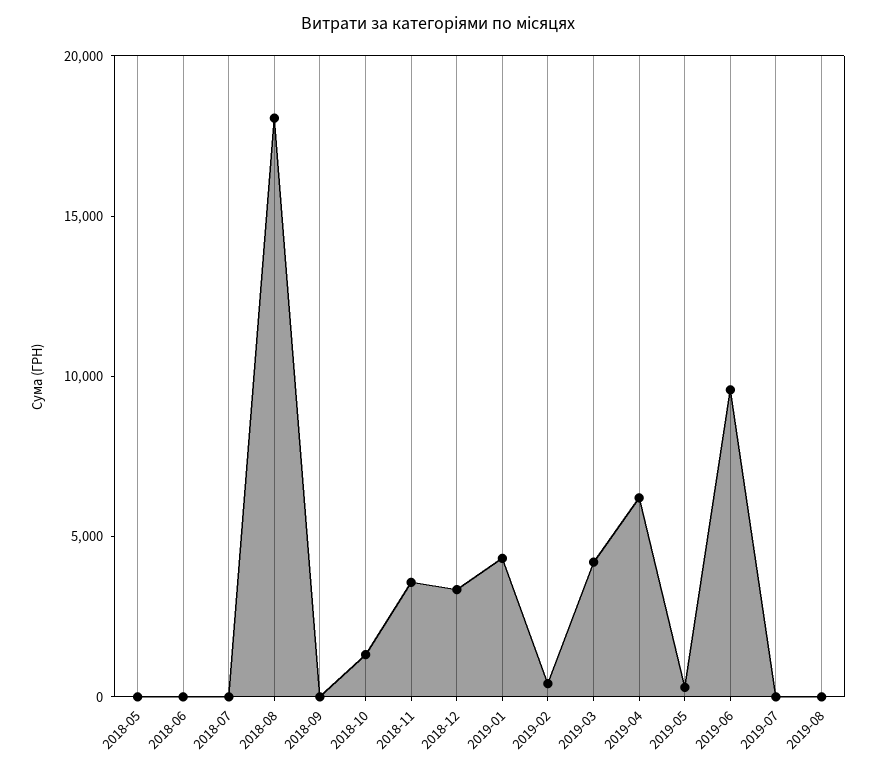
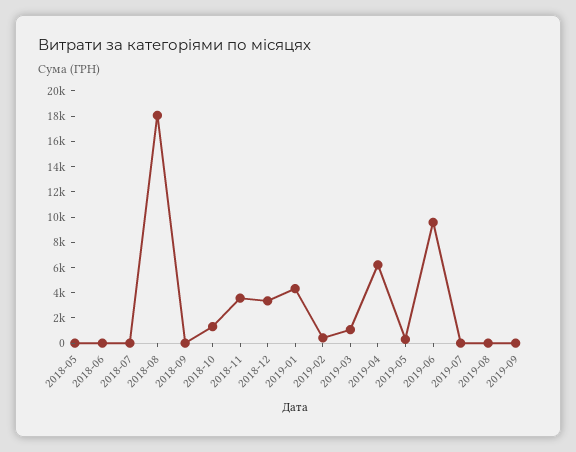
2019-03: 4000 -> 1000
2019-09: none -> 0

